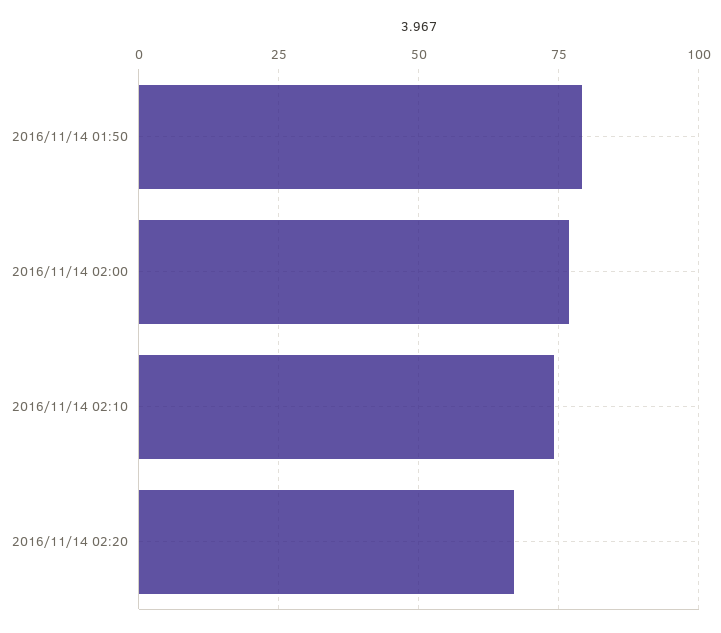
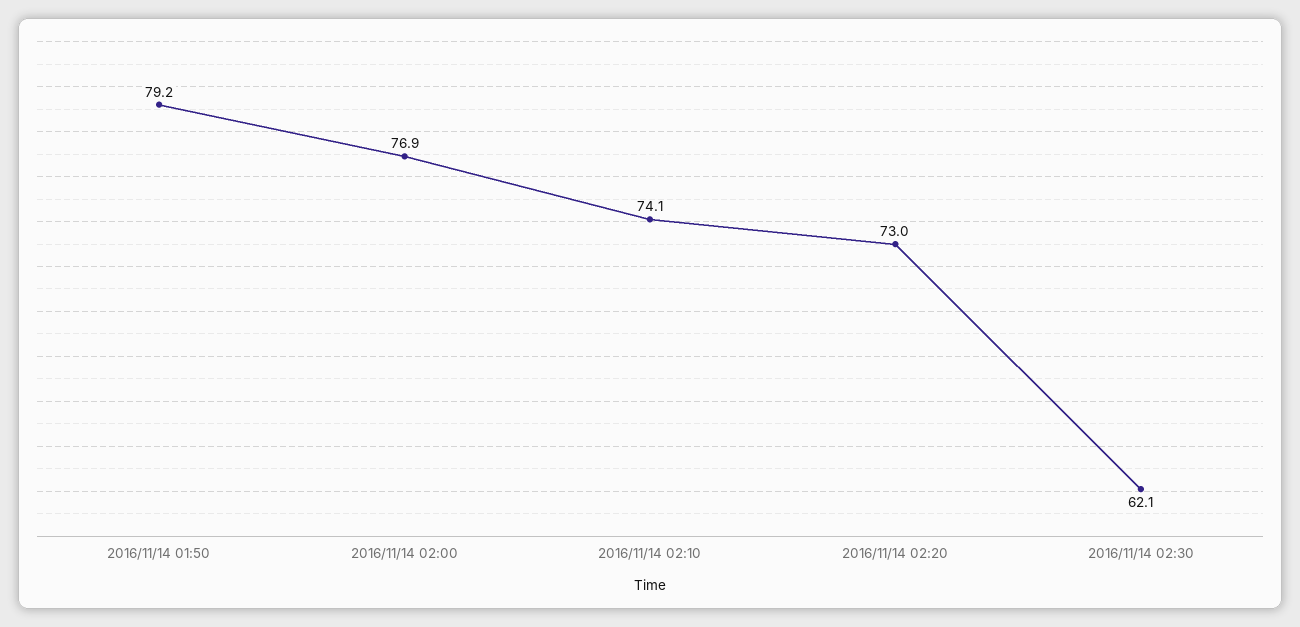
2016/11/14 02:20: 67.5 -> 73
2016/11/14 02:30: none -> 62.1

